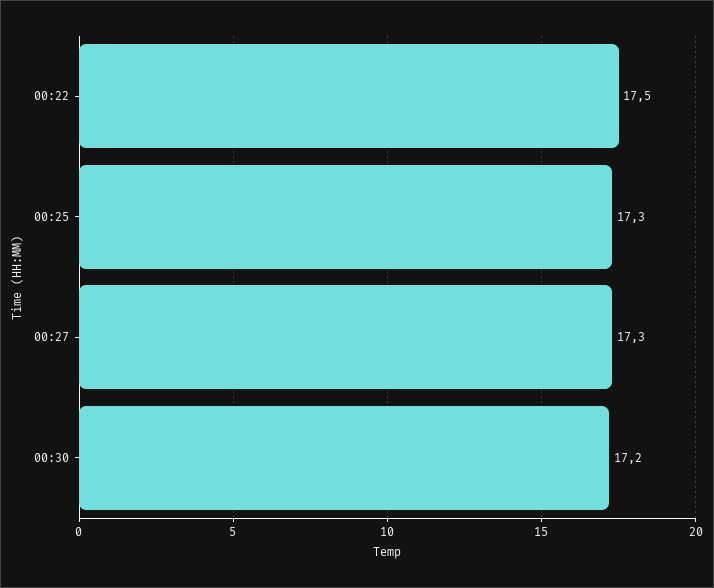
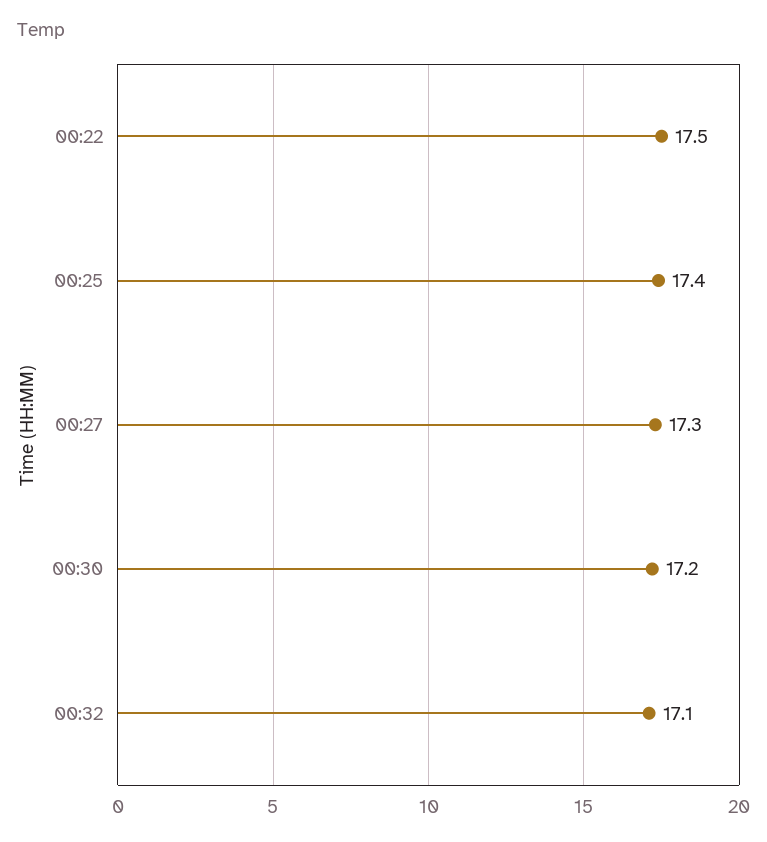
00:25: 17.3 -> 17.4
00:32: none -> 17.1

